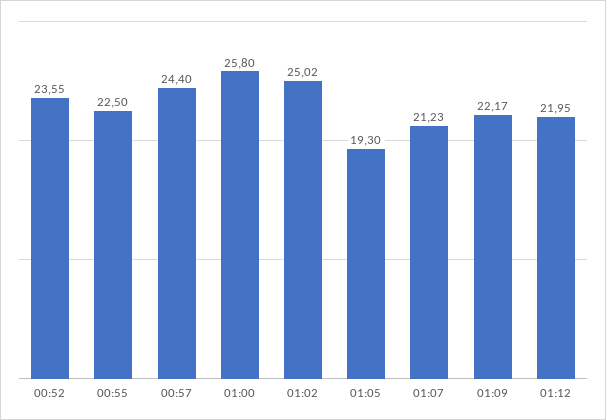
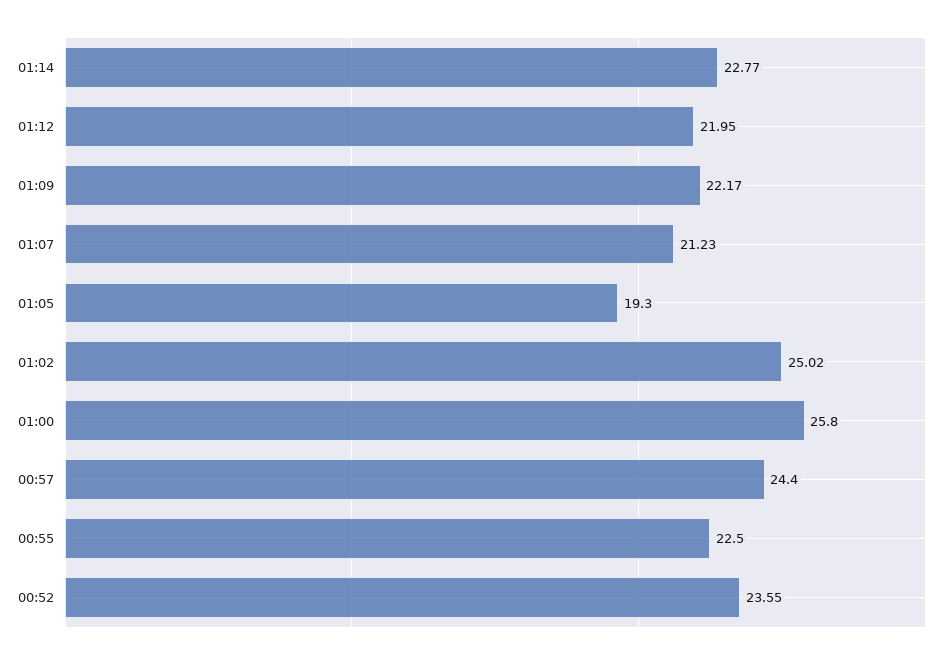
01:14: none -> 22.77

